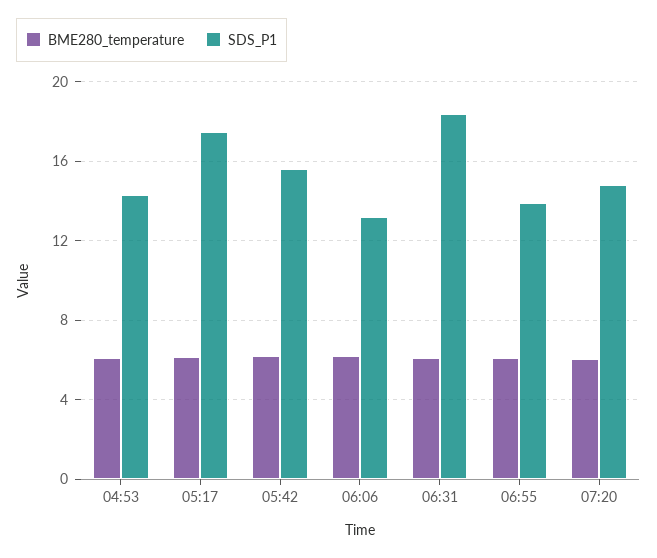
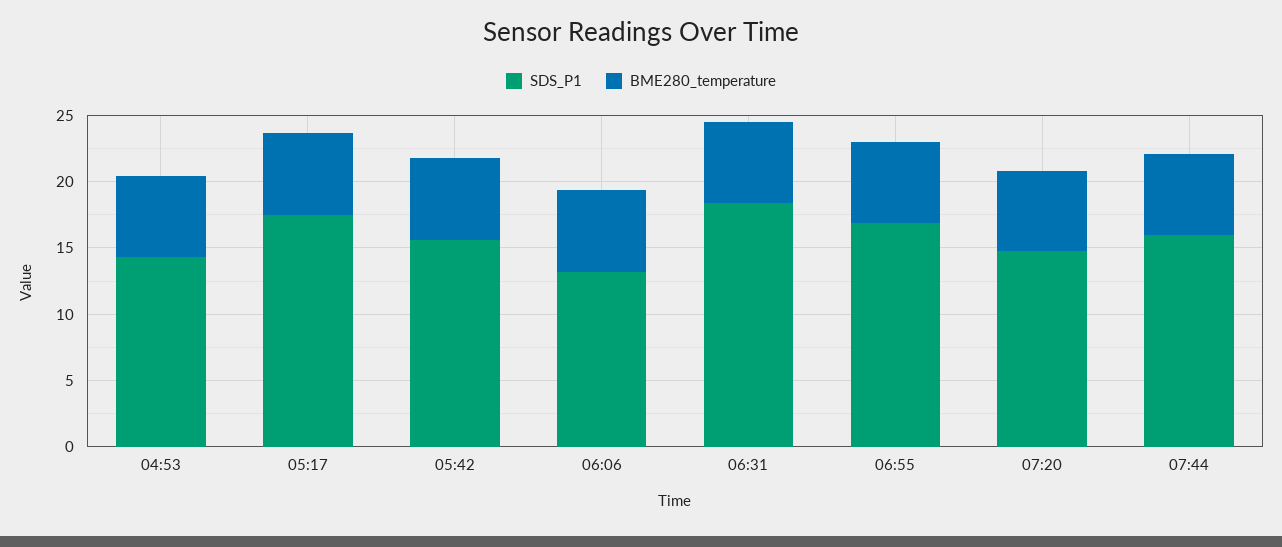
SDS_P1, 06:55: 14 -> 17
SDS_P1, 07:44: none -> 16
BME280_temperature, 07:44: none -> 6

